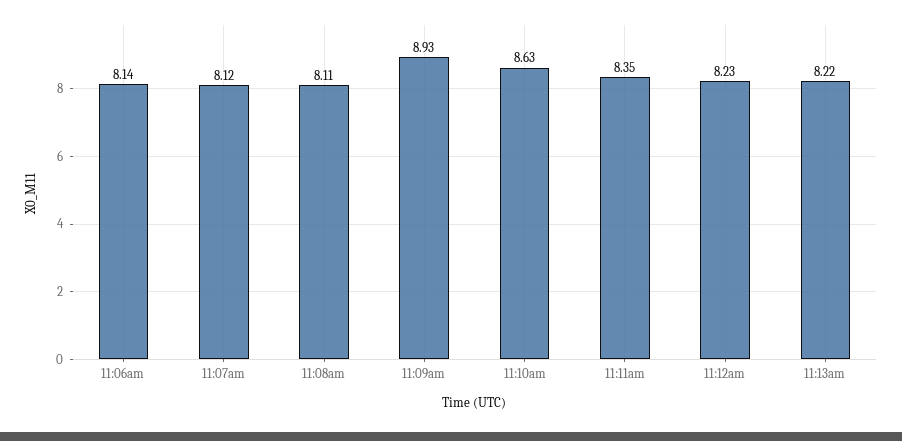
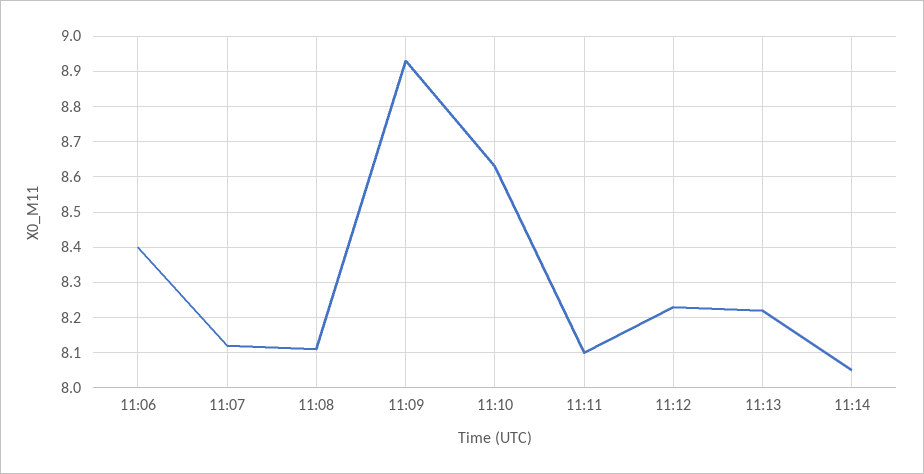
11:06am: 8.14 -> 8.4
11:11am: 8.35 -> 8.1
11:14: none -> 8.05

